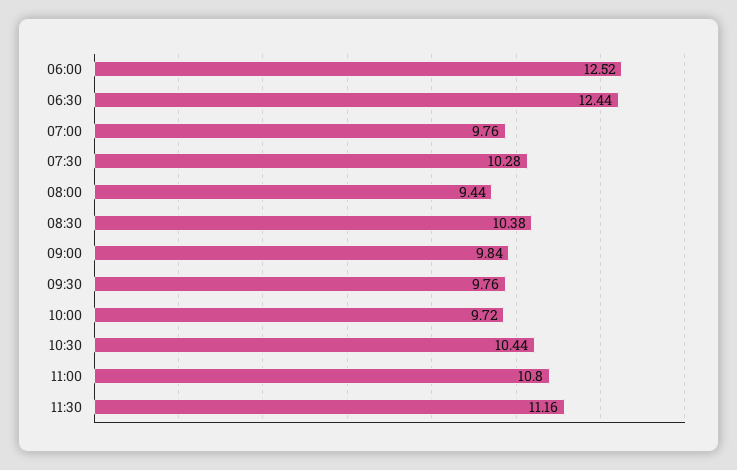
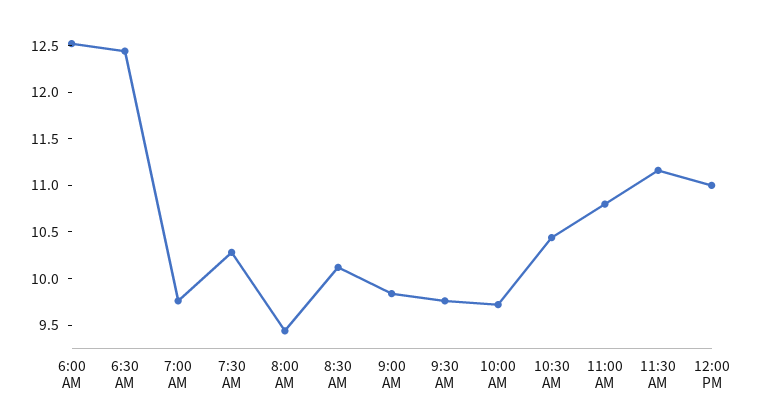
08:30: 10.38 -> 10.1
12:00 PM: none -> 11

